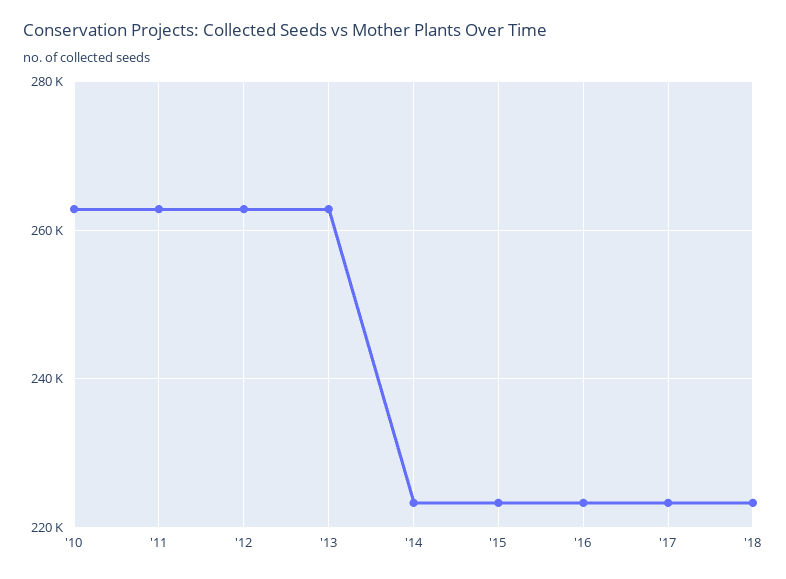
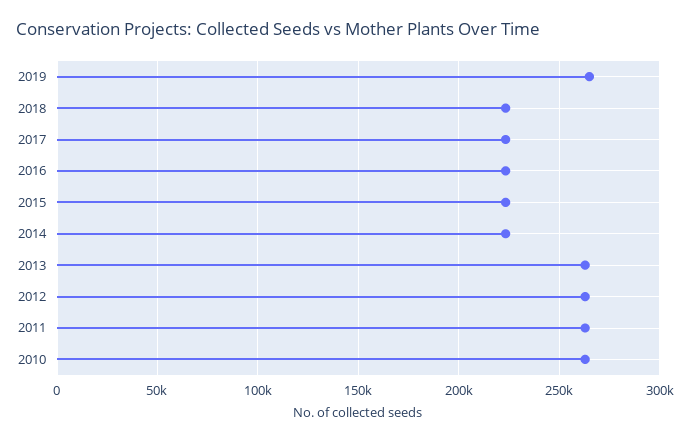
2019: none -> 265000

